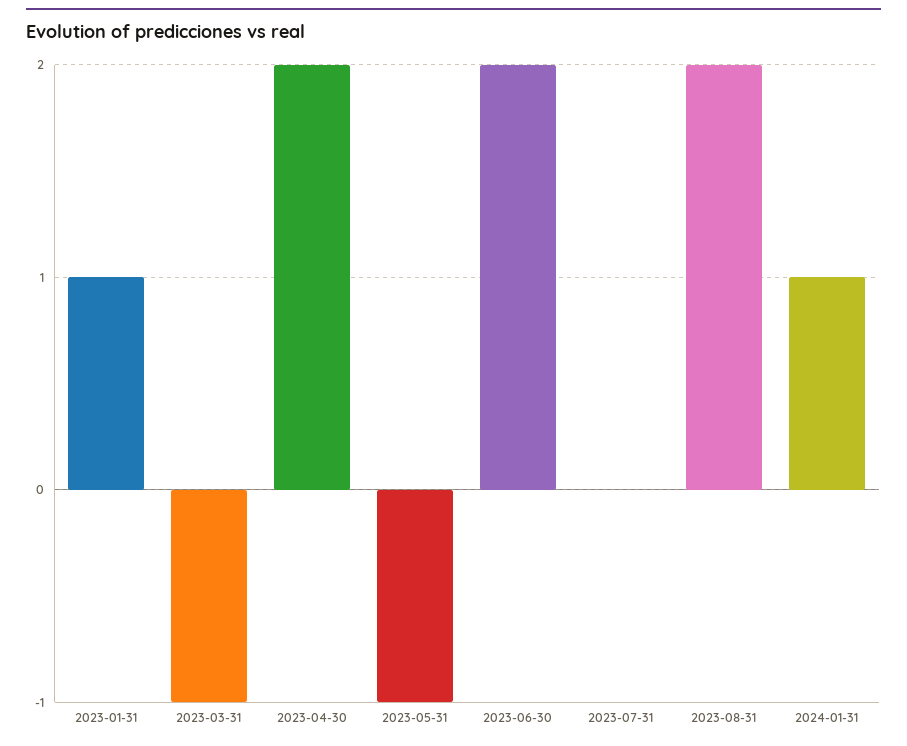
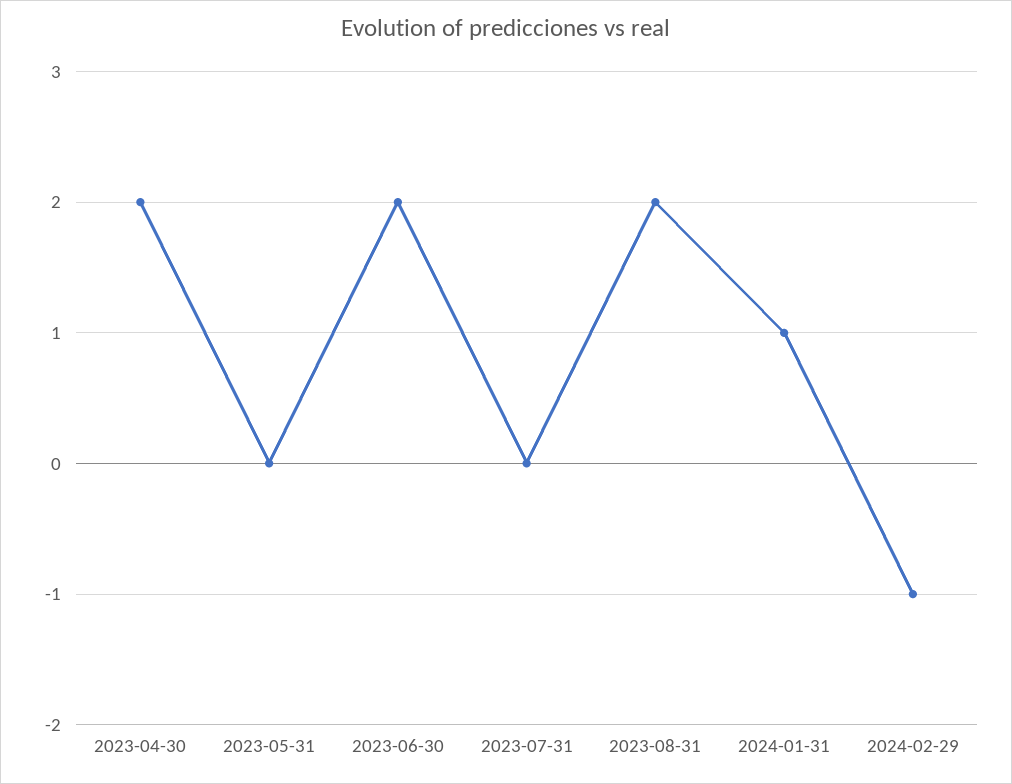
2023-01-31: 1 -> none
2023-03-31: -1 -> none
2023-05-31: -1 -> 0
2024-02-29: none -> -1

